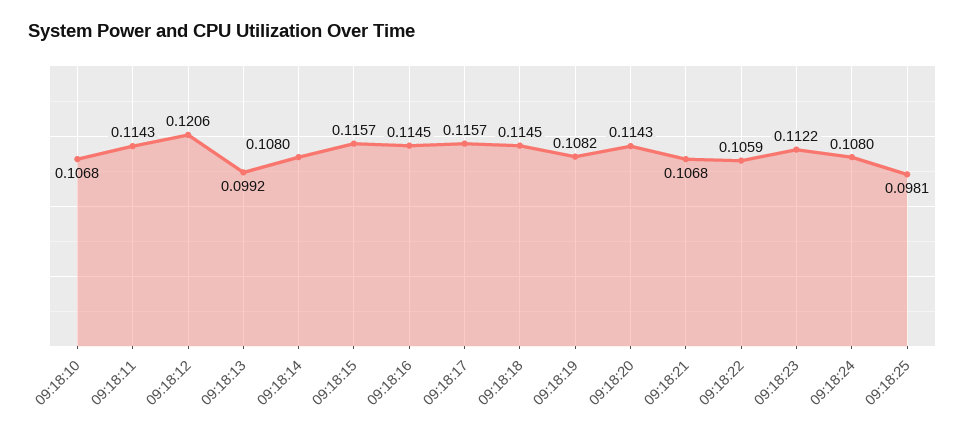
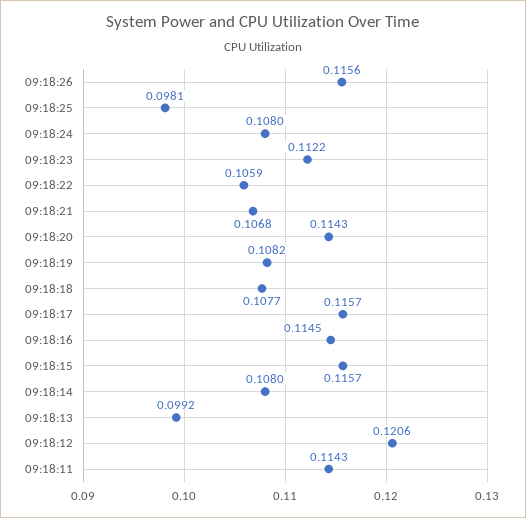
09:18:10: 0.1068 -> none
09:18:18: 0.1145 -> 0.1077
09:18:26: none -> 0.1156

